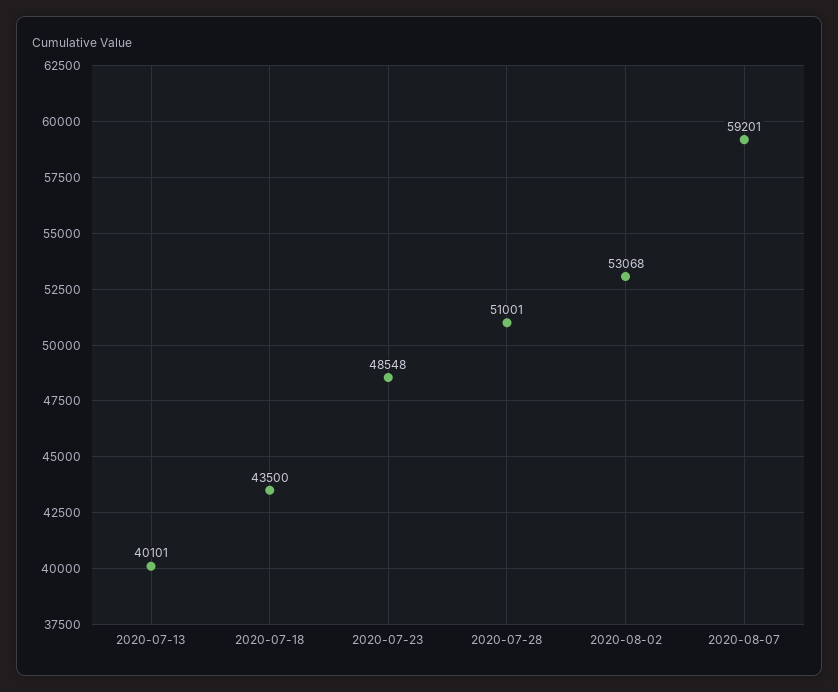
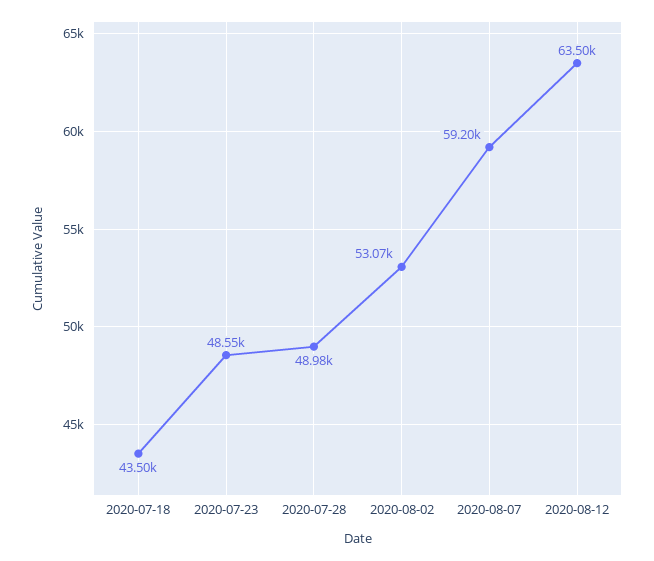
2020-07-13: 40101 -> none
2020-07-28: 51001 -> 48980
2020-08-12: none -> 63500

